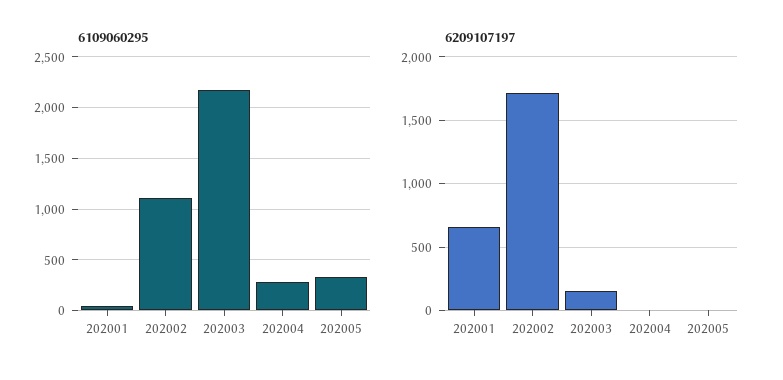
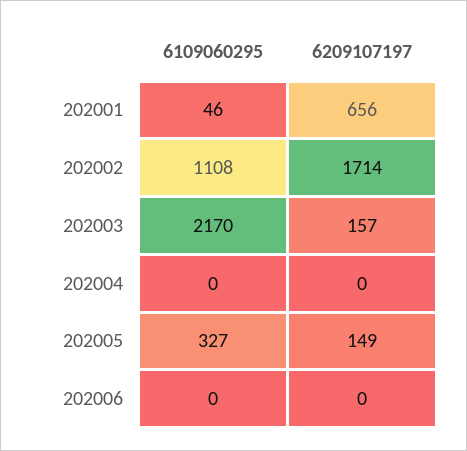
6109060295, 202004: 300 -> 0
6209107197, 202005: 0 -> 149
6109060295, 202006: none -> 0
6209107197, 202006: none -> 0

